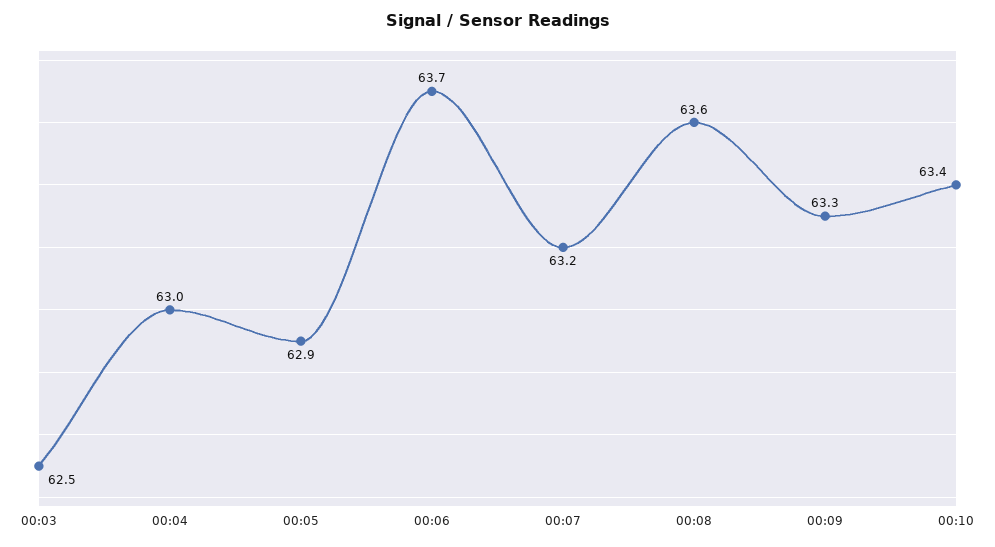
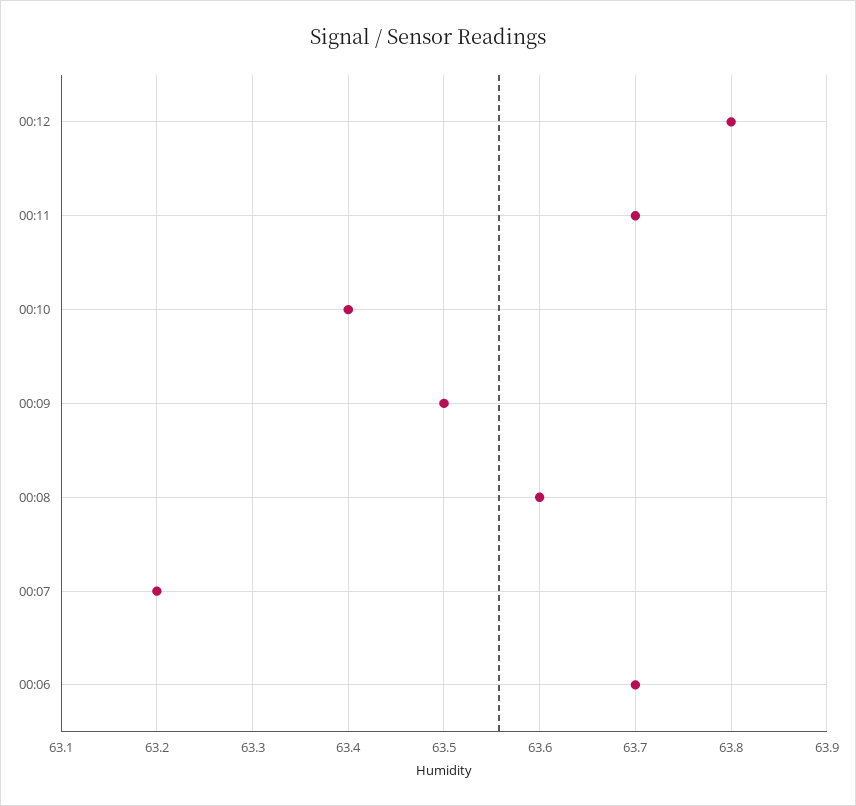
00:03: 62.5 -> none
00:04: 63 -> none
00:05: 62.9 -> none
00:09: 63.3 -> 63.5
00:12: none -> 63.8
00:11: none -> 63.7

